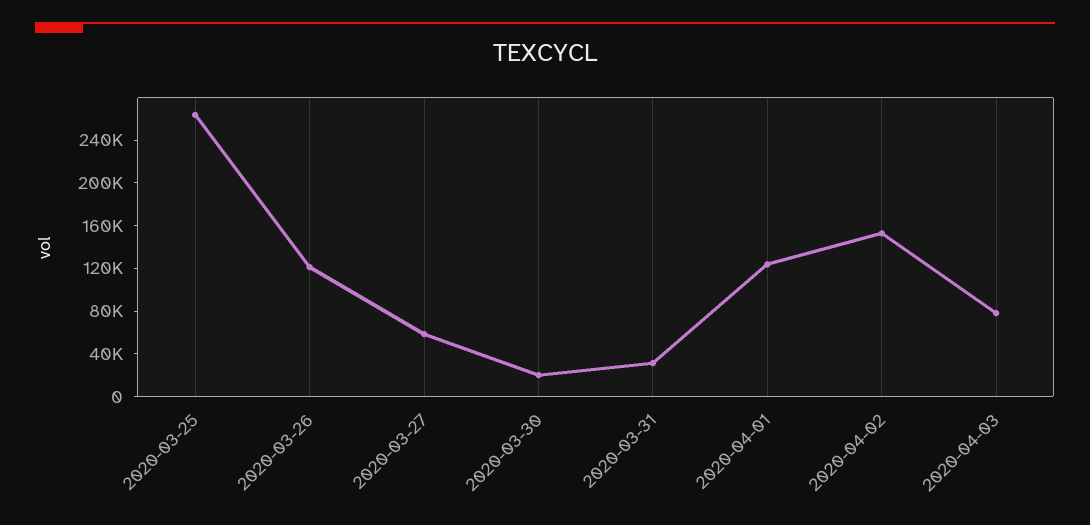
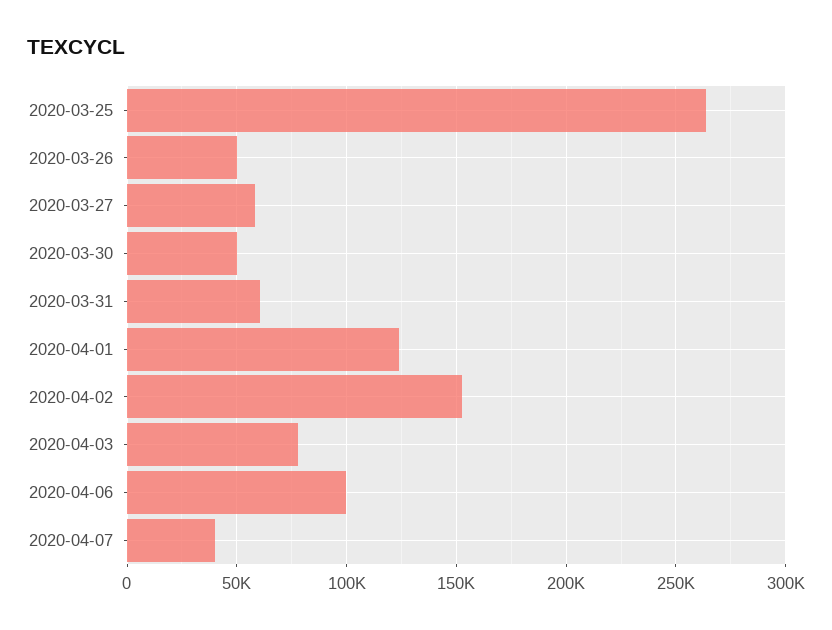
2020-03-26: 120000 -> 50000
2020-03-30: 20000 -> 50000
2020-03-31: 30000 -> 60000
2020-04-06: none -> 100000
2020-04-07: none -> 40000

